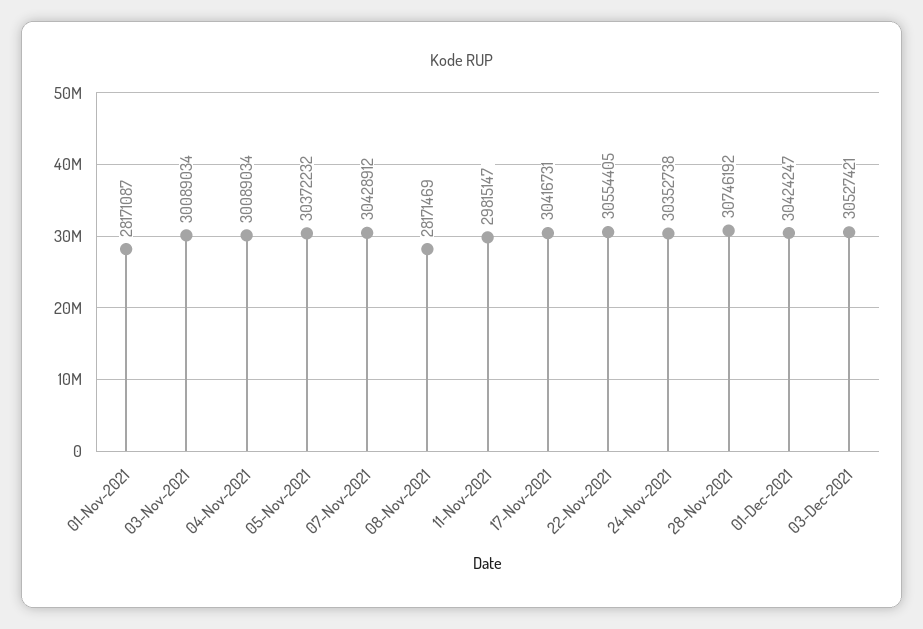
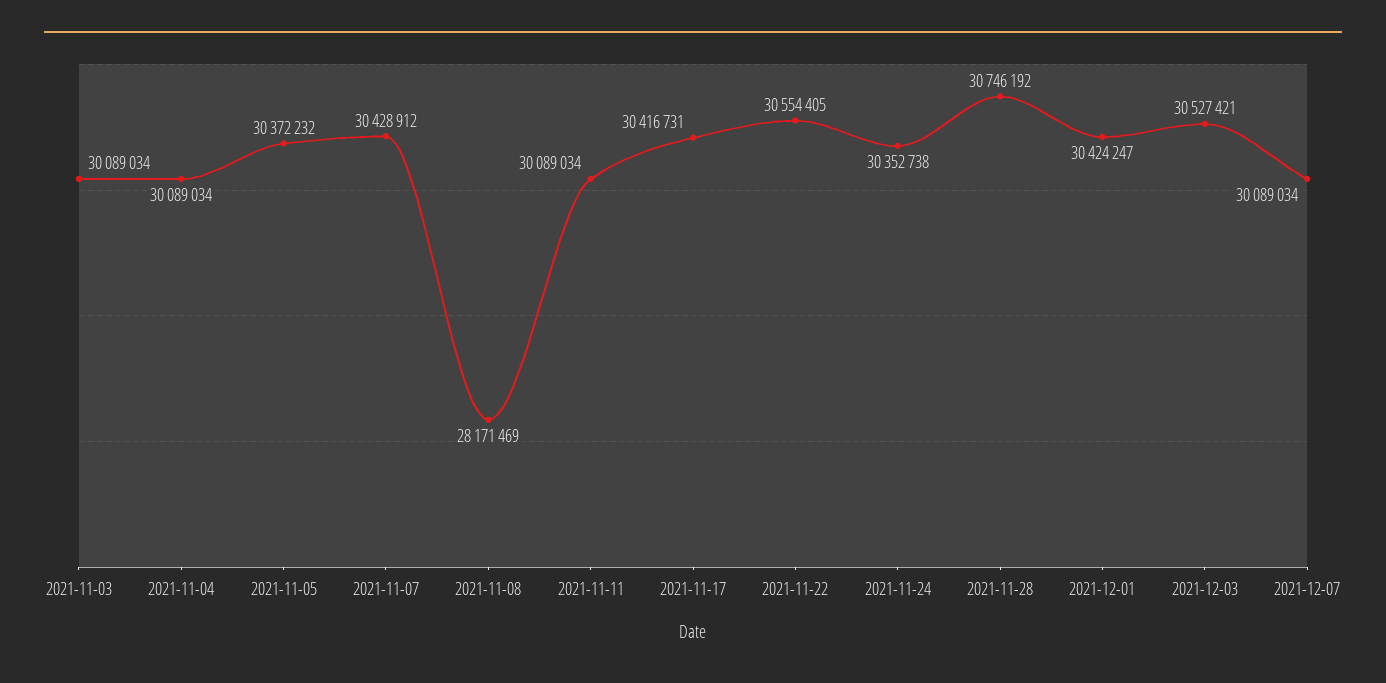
01-Nov-2021: 28171087 -> none
11-Nov-2021: 29815147 -> 30089034
2021-12-07: none -> 30089034

